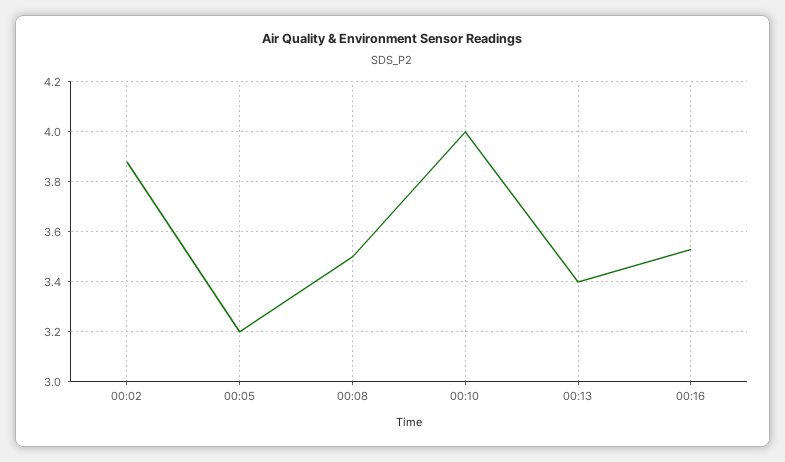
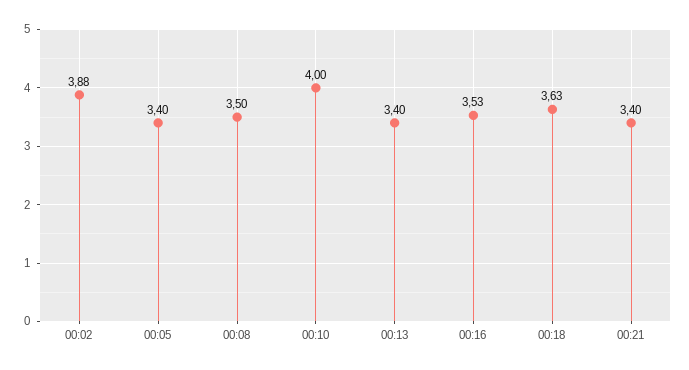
00:05: 3.2 -> 3.4
00:18: none -> 3.63
00:21: none -> 3.4

